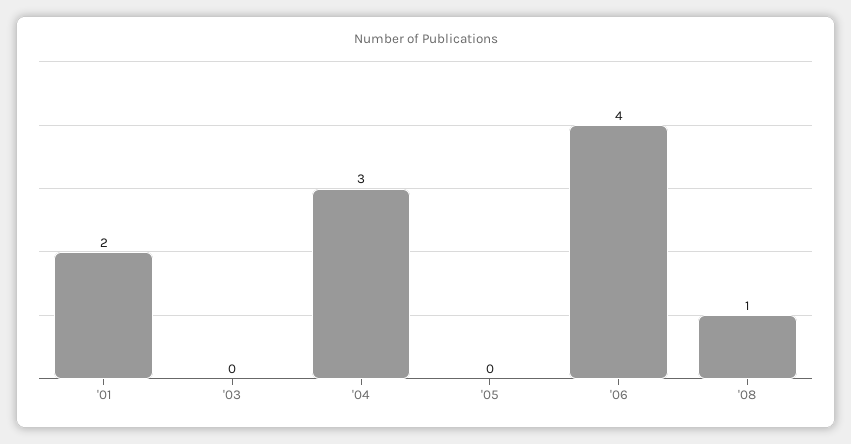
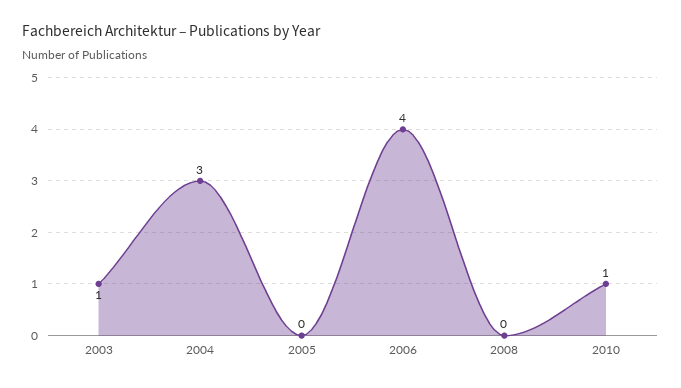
'01: 2 -> none
'03: 0 -> 1
'08: 1 -> 0
2010: none -> 1

